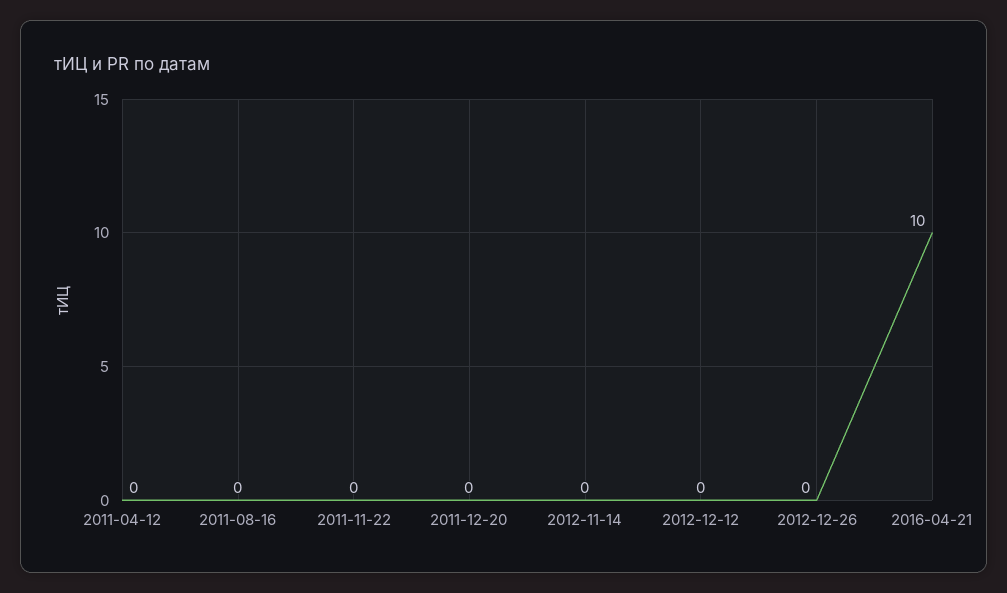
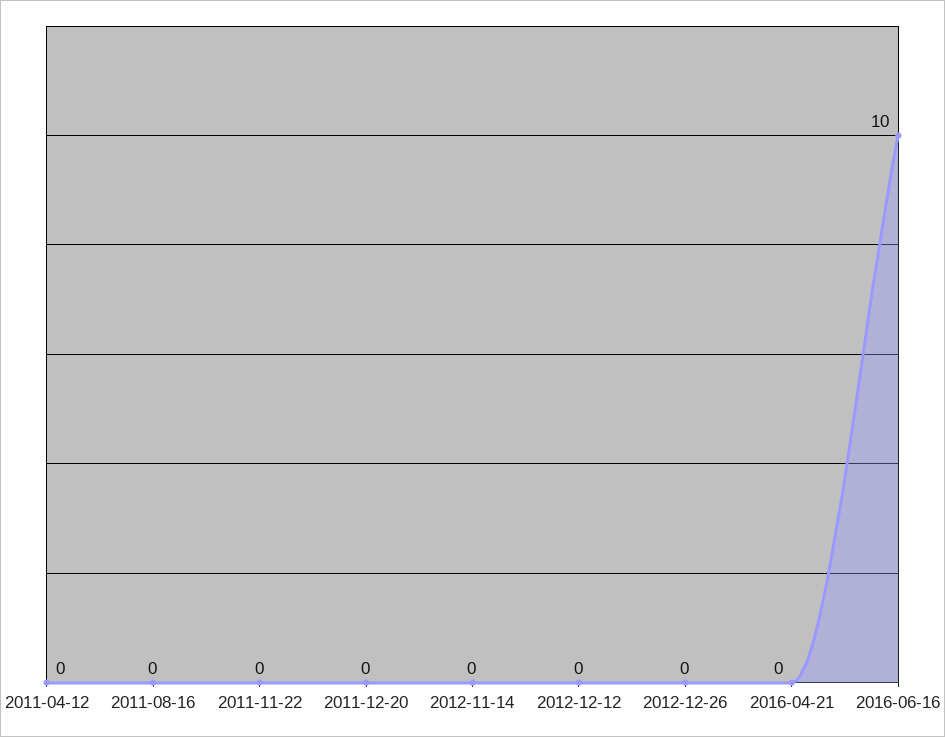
2016-04-21: 10 -> 0
2016-06-16: none -> 10

